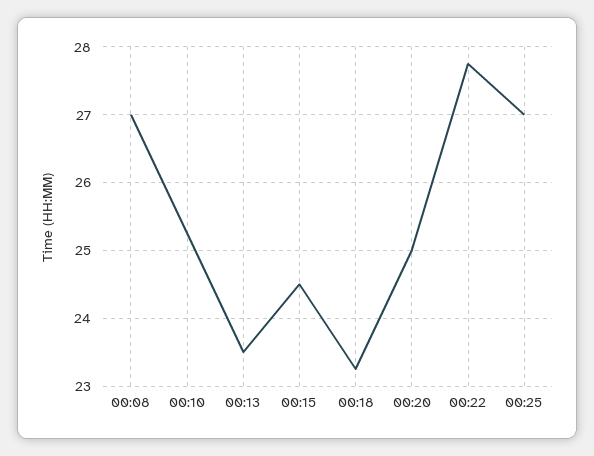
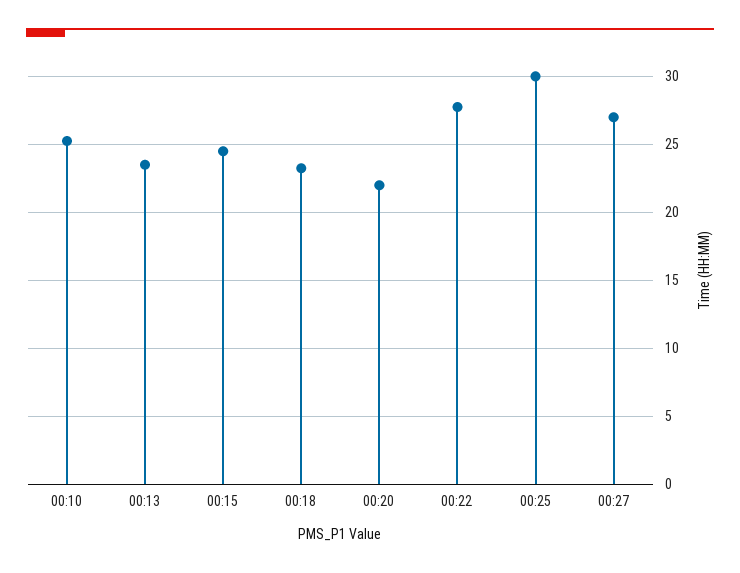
00:08: 27 -> none
00:20: 25 -> 22
00:25: 27 -> 30
00:27: none -> 27

